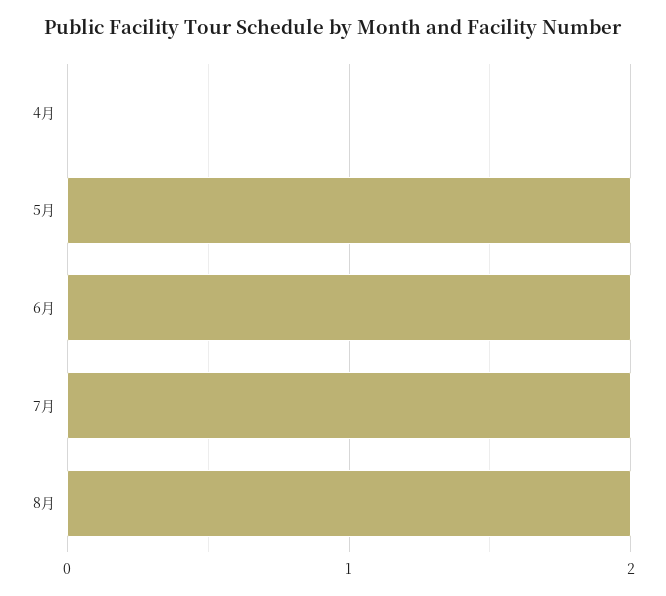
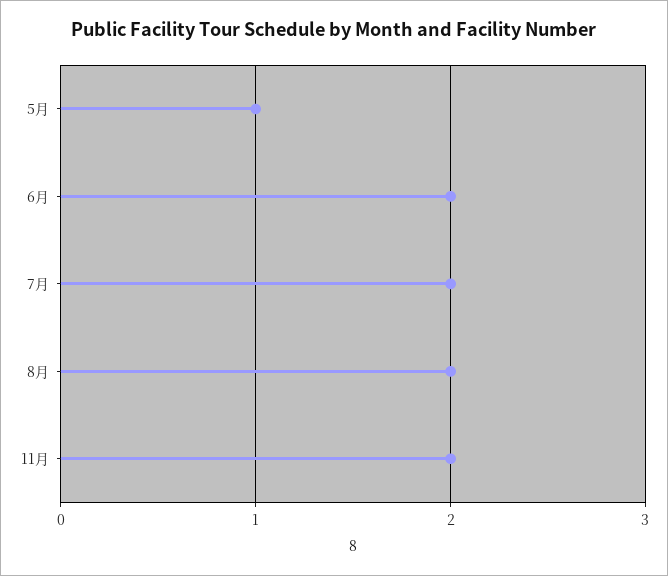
4月: 0 -> none
5月: 2 -> 1
11月: none -> 2

